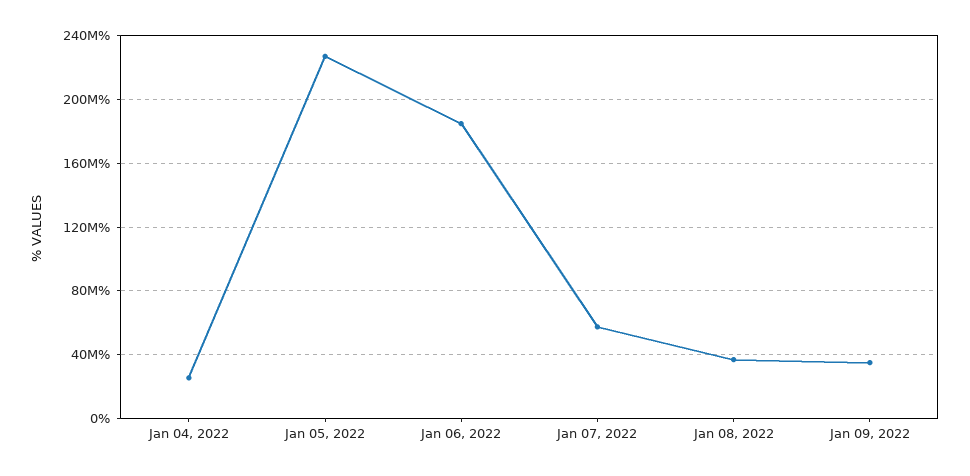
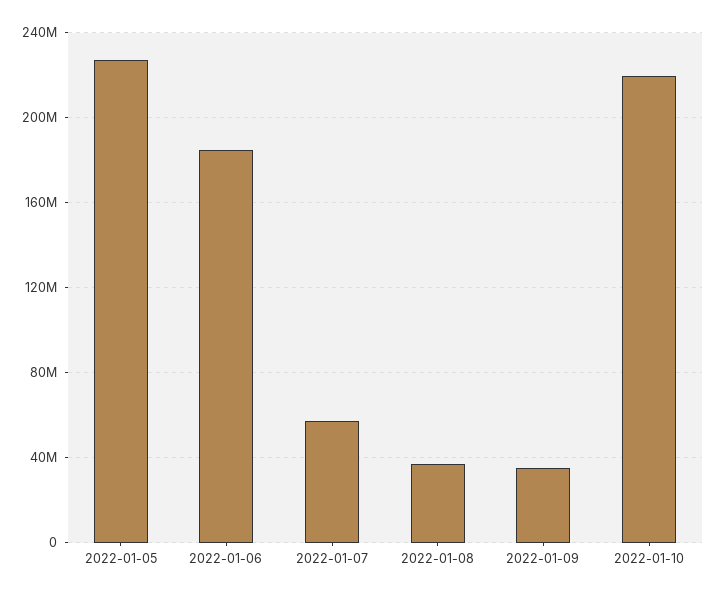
Jan 04, 2022: 25000000 -> none
2022-01-10: none -> 220000000

